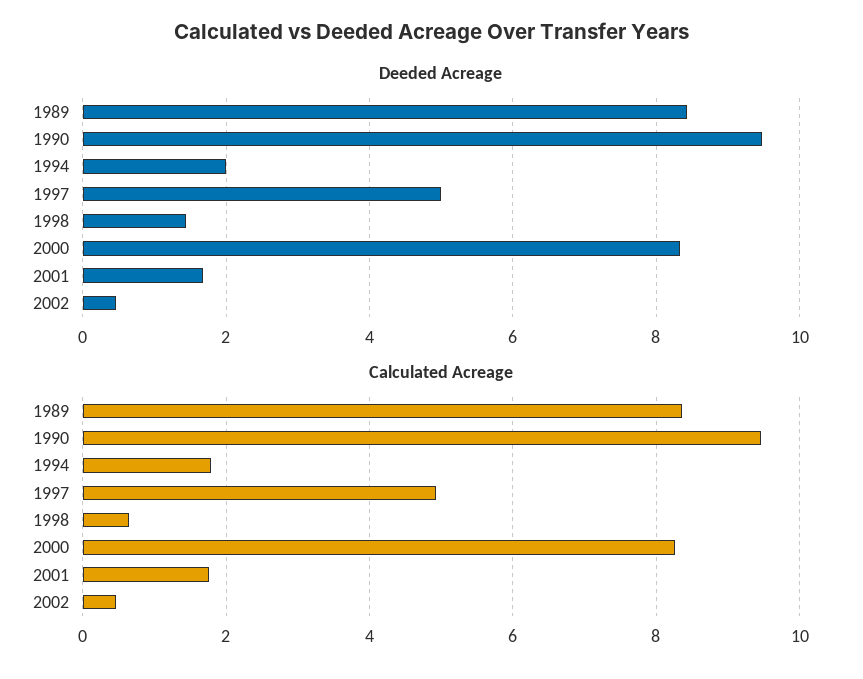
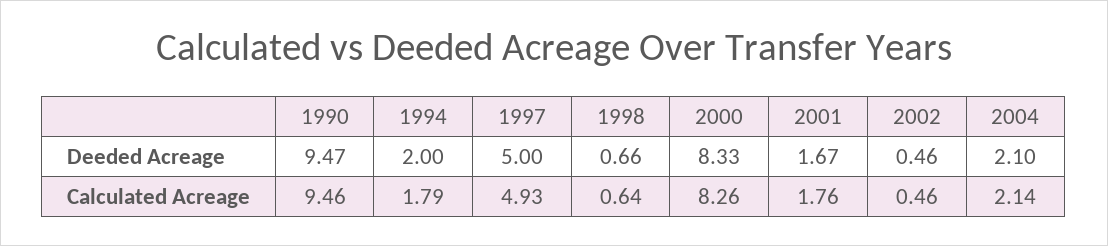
Deeded Acreage, 1989: 8.4 -> none
Deeded Acreage, 1998: 1.4 -> 0.66
Calculated Acreage, 1989: 8.4 -> none
Deeded Acreage, 2004: none -> 2.1
Calculated Acreage, 2004: none -> 2.14

